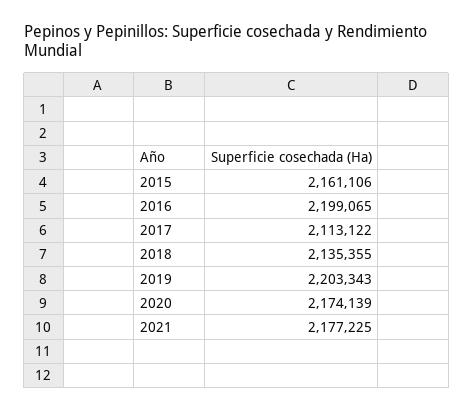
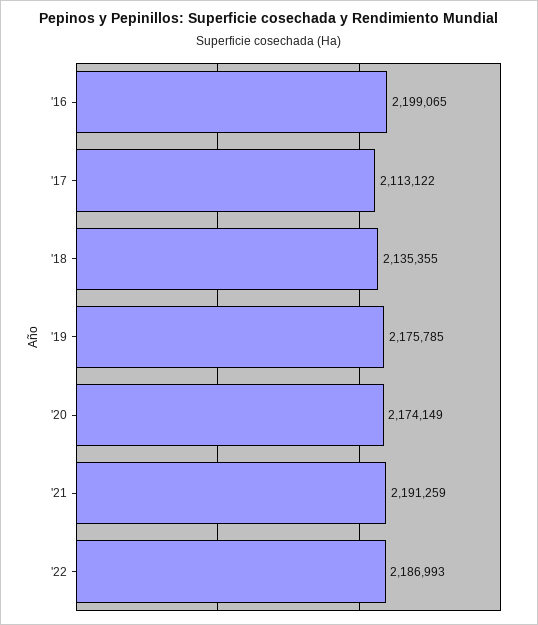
2015: 2161106 -> none
2019: 2203343 -> 2175785
2020: 2174139 -> 2174149
2021: 2177225 -> 2191259
'22: none -> 2186993

